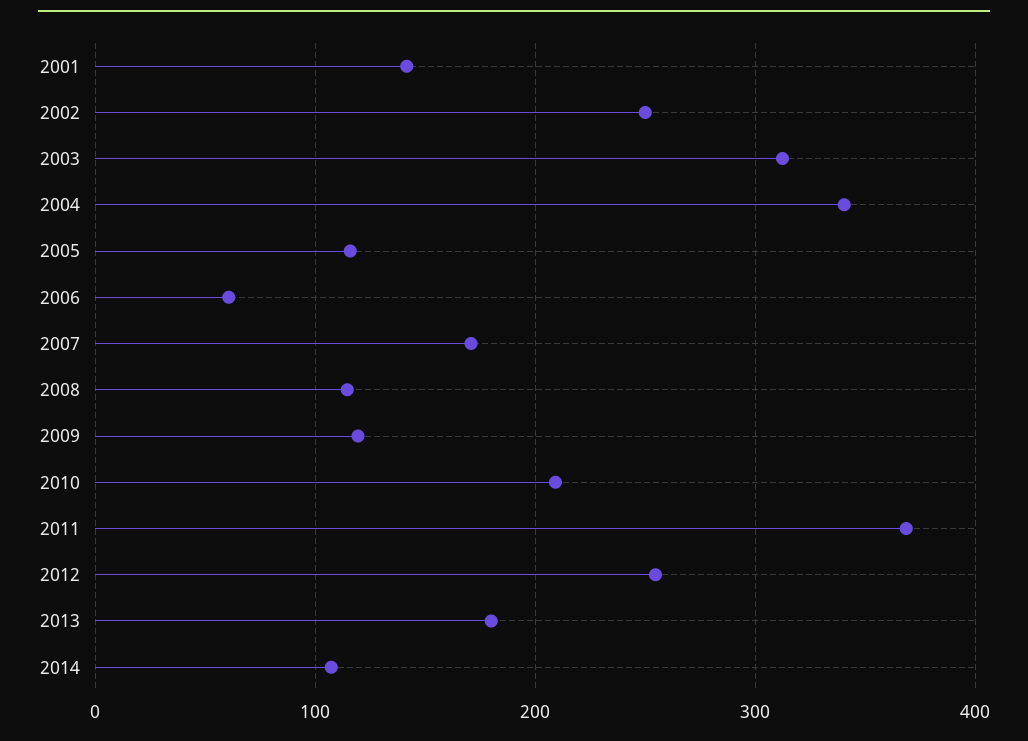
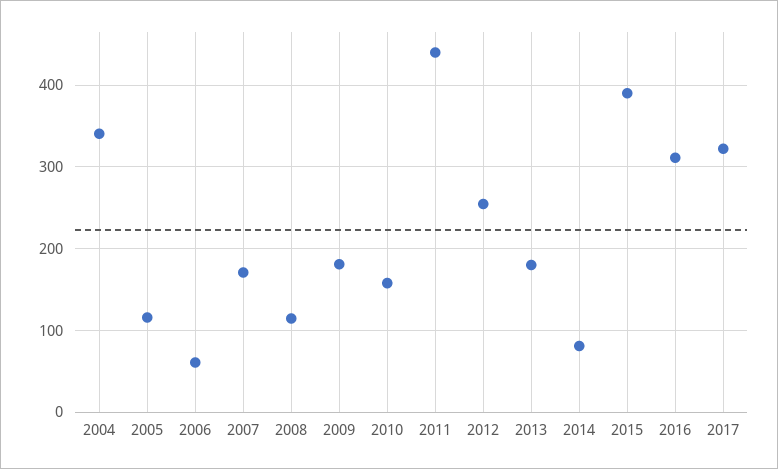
2001: 140 -> none
2002: 250 -> none
2003: 310 -> none
2009: 120 -> 180
2010: 210 -> 160
2011: 370 -> 440
2014: 110 -> 80
2015: none -> 390
2016: none -> 310
2017: none -> 320

